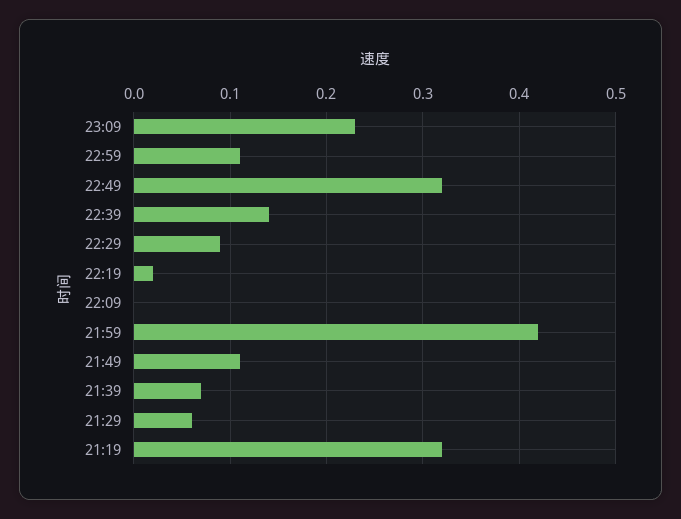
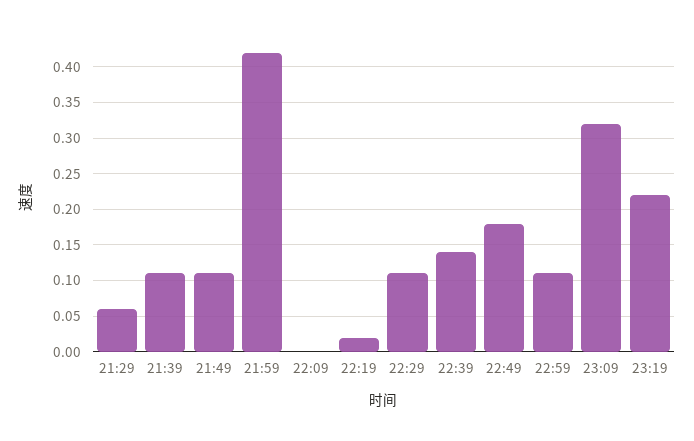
23:09: 0.23 -> 0.32
22:49: 0.32 -> 0.18
22:29: 0.09 -> 0.11
21:39: 0.07 -> 0.11
21:19: 0.32 -> none
23:19: none -> 0.22

